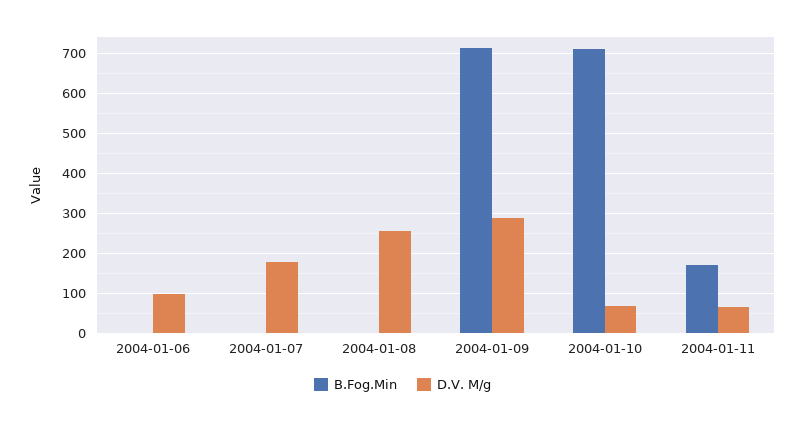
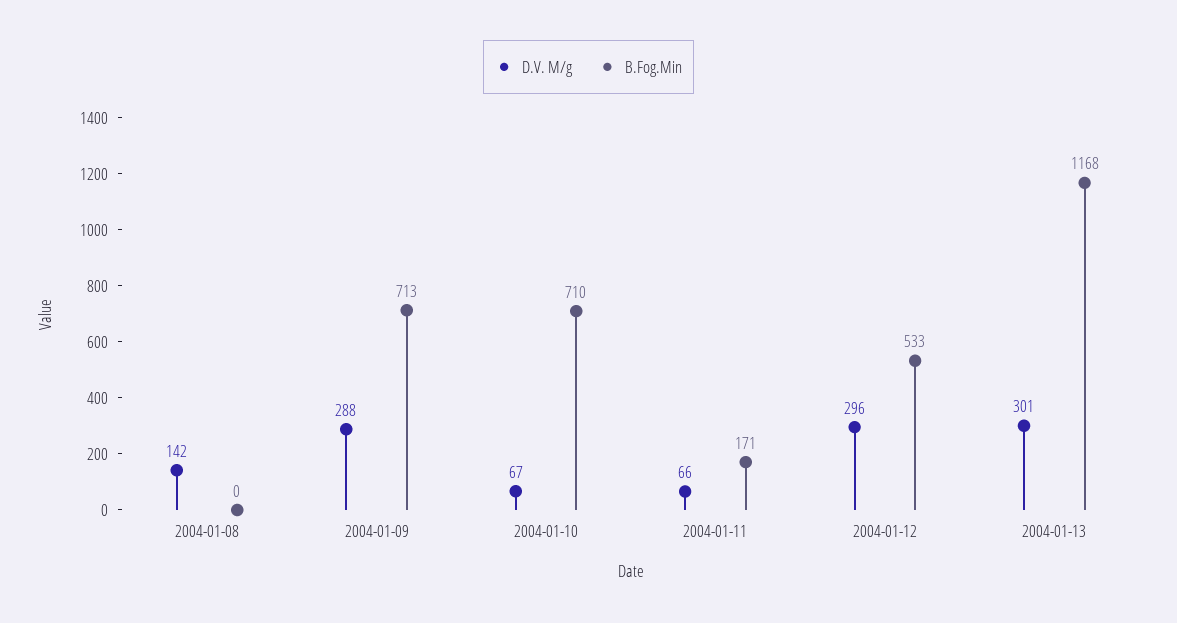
B.Fog.Min, 2004-01-06: 0 -> none
D.V. M/g, 2004-01-06: 100 -> none
B.Fog.Min, 2004-01-07: 0 -> none
D.V. M/g, 2004-01-07: 180 -> none
D.V. M/g, 2004-01-08: 260 -> 142
D.V. M/g, 2004-01-12: none -> 296
B.Fog.Min, 2004-01-12: none -> 533
D.V. M/g, 2004-01-13: none -> 301
B.Fog.Min, 2004-01-13: none -> 1168

